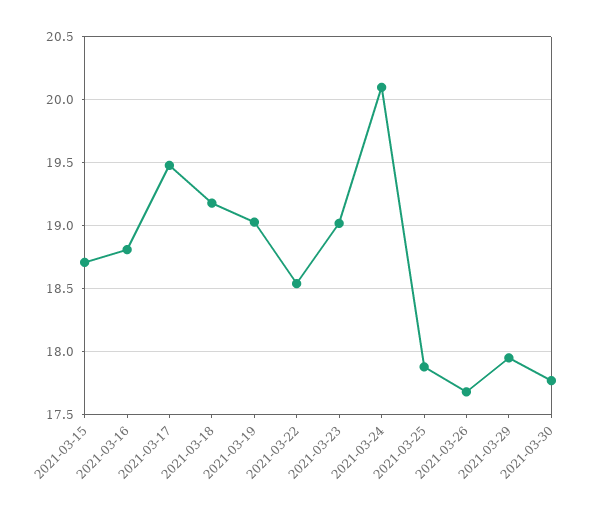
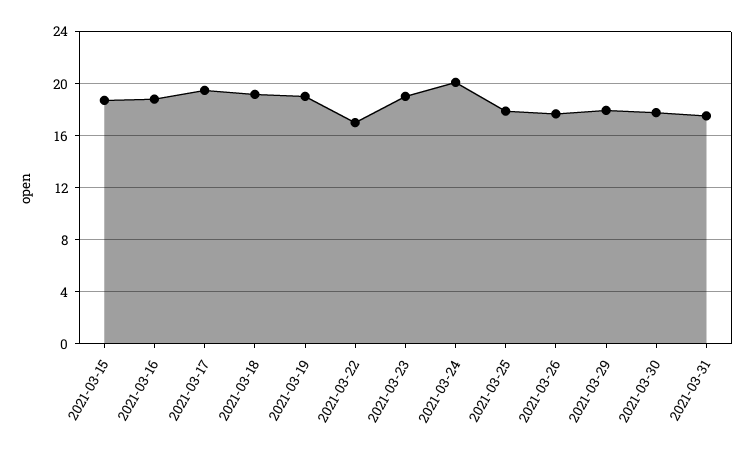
2021-03-22: 18.55 -> 17
2021-03-31: none -> 17.5

